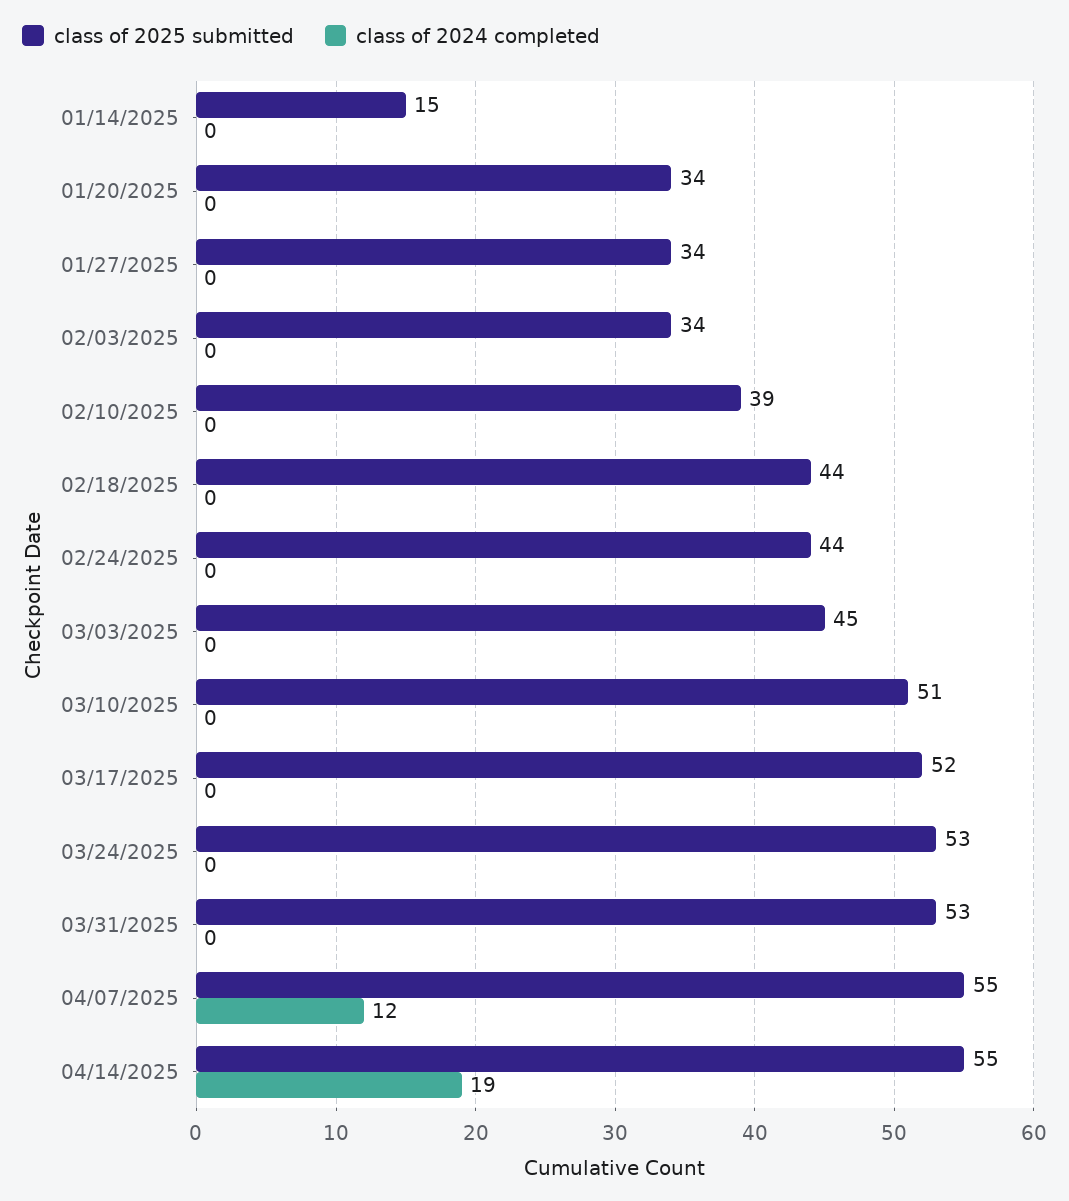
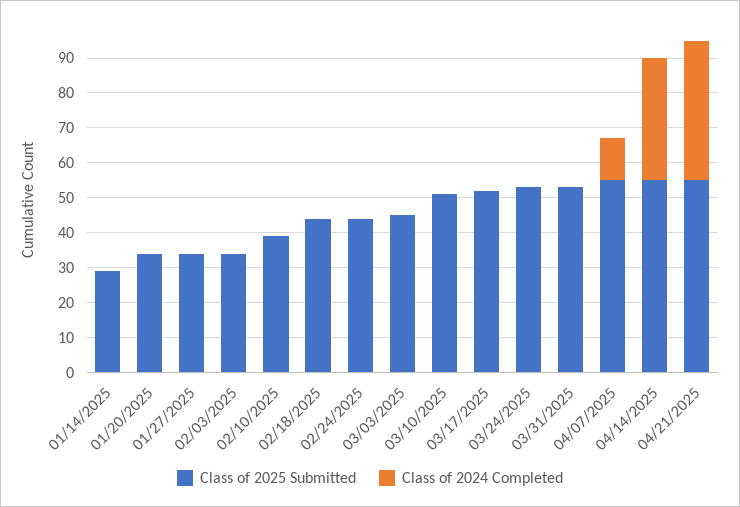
class of 2025 submitted, 01/14/2025: 15 -> 30
class of 2024 completed, 04/14/2025: 19 -> 35
class of 2025 submitted, 04/21/2025: none -> 55
class of 2024 completed, 04/21/2025: none -> 40

